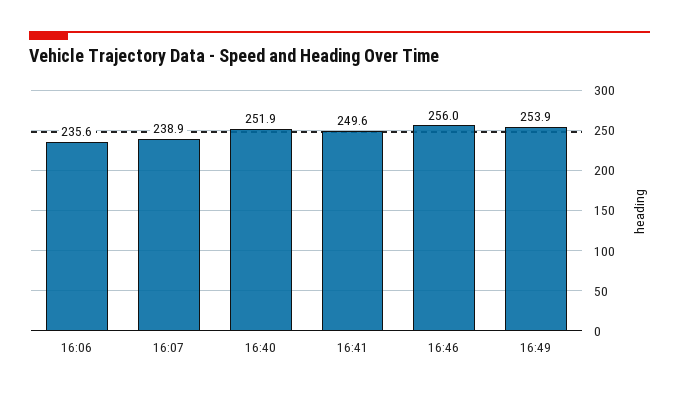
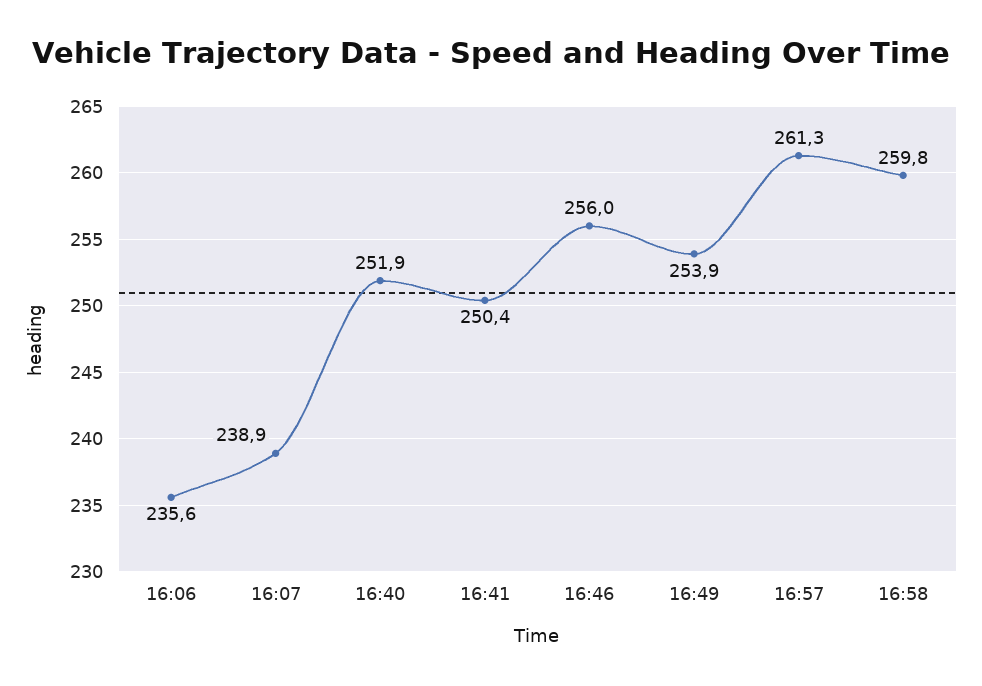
16:41: 249.6 -> 250.4
16:57: none -> 261.3
16:58: none -> 259.8

